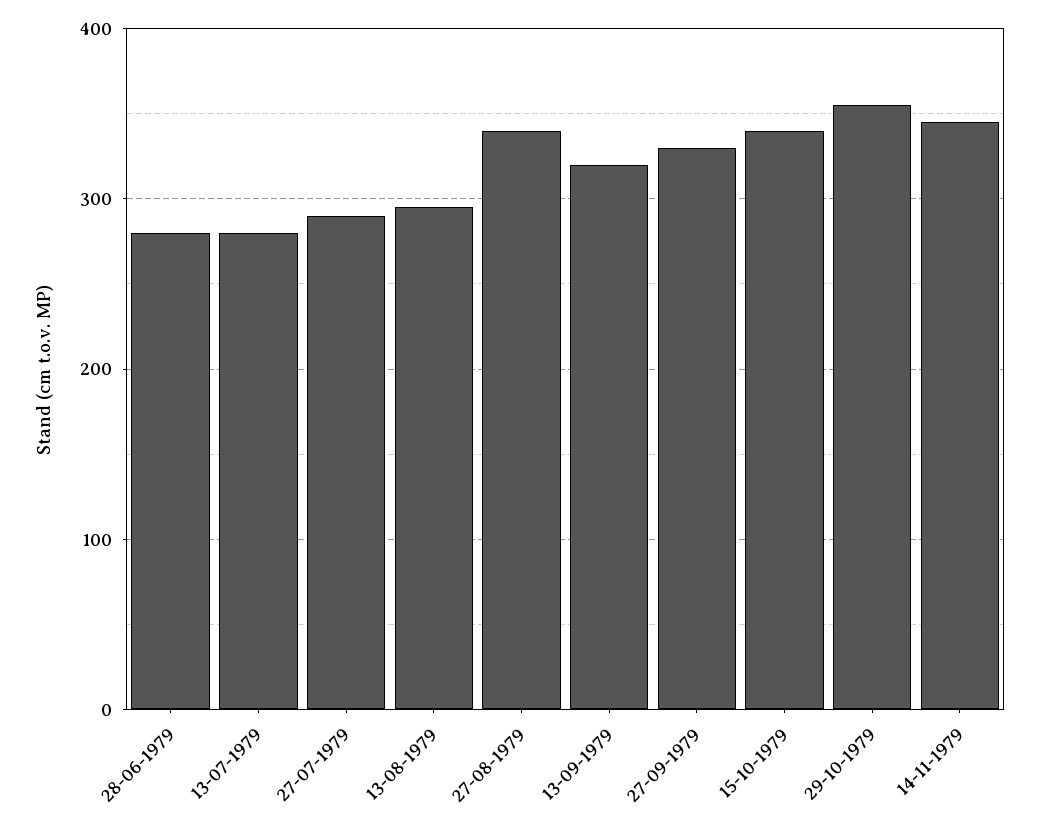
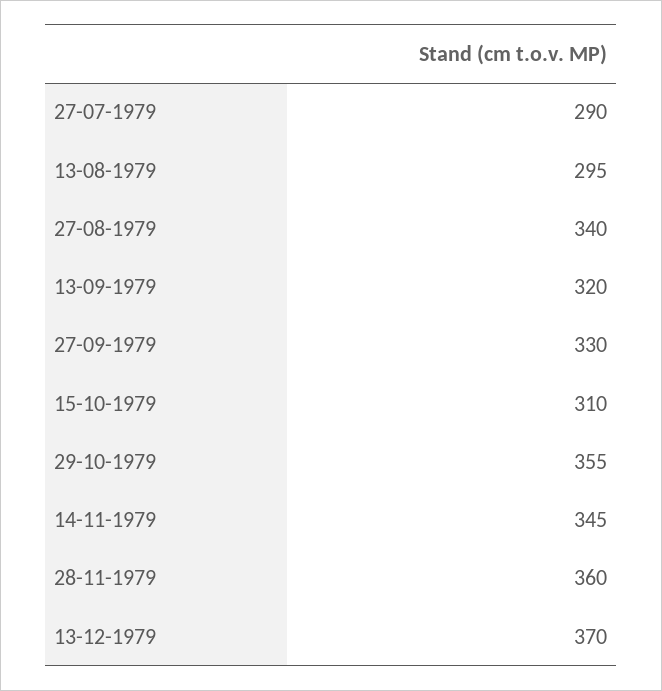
28-06-1979: 280 -> none
13-07-1979: 280 -> none
15-10-1979: 340 -> 310
28-11-1979: none -> 360
13-12-1979: none -> 370

